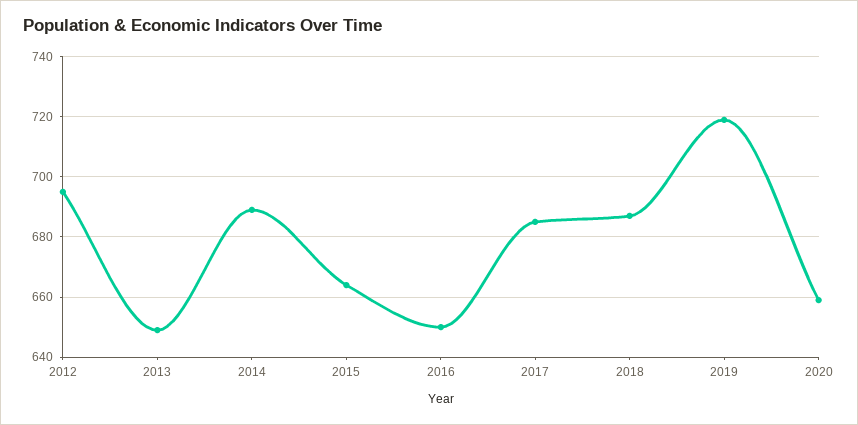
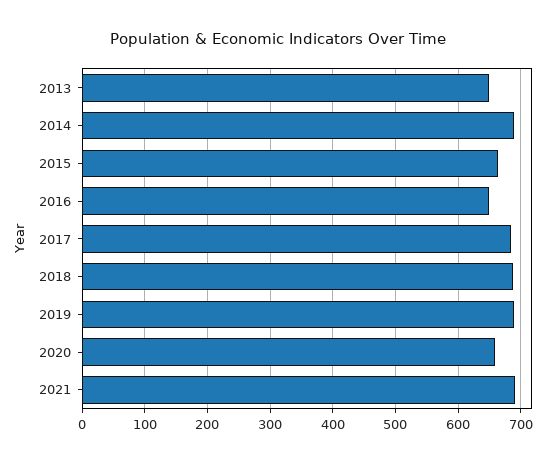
2012: 695 -> none
2019: 720 -> 690
2021: none -> 690

